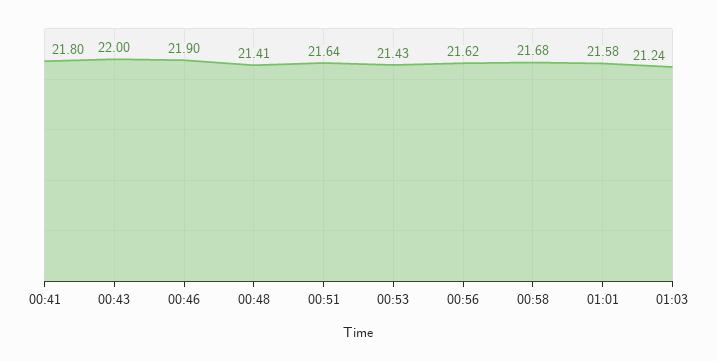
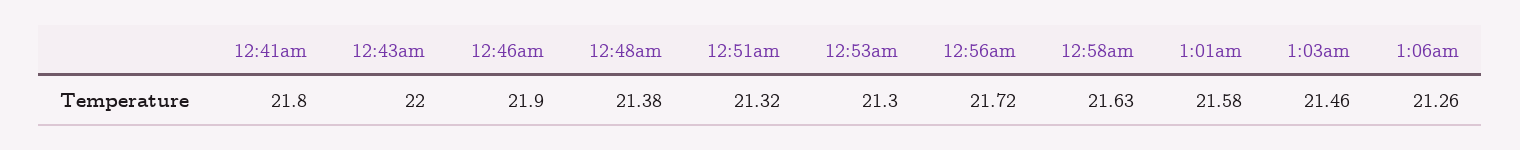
00:48: 21.41 -> 21.38
00:51: 21.64 -> 21.32
00:53: 21.43 -> 21.3
00:56: 21.62 -> 21.72
00:58: 21.68 -> 21.63
01:03: 21.24 -> 21.46
1:06am: none -> 21.26

